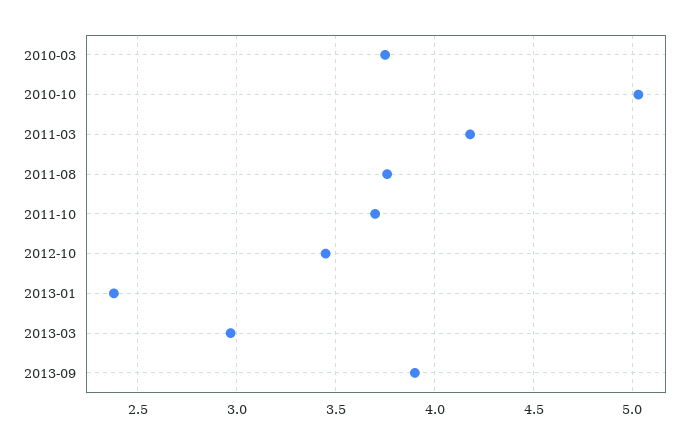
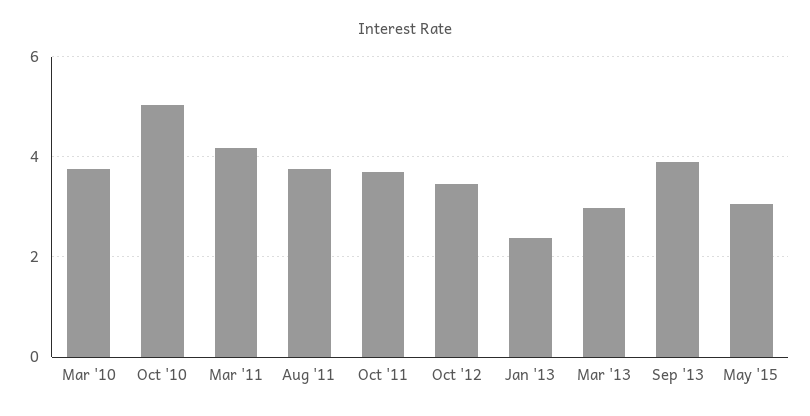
May '15: none -> 3

